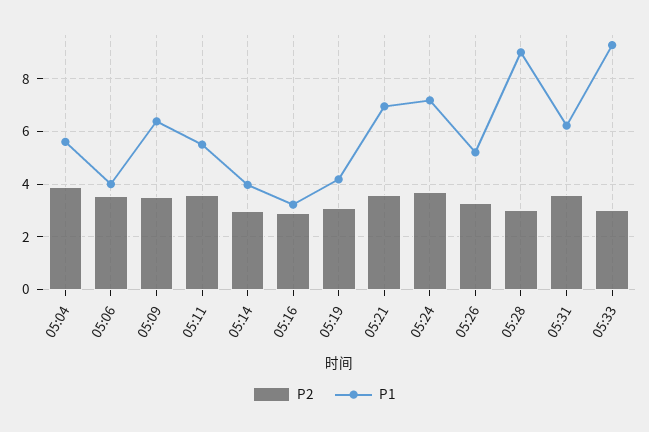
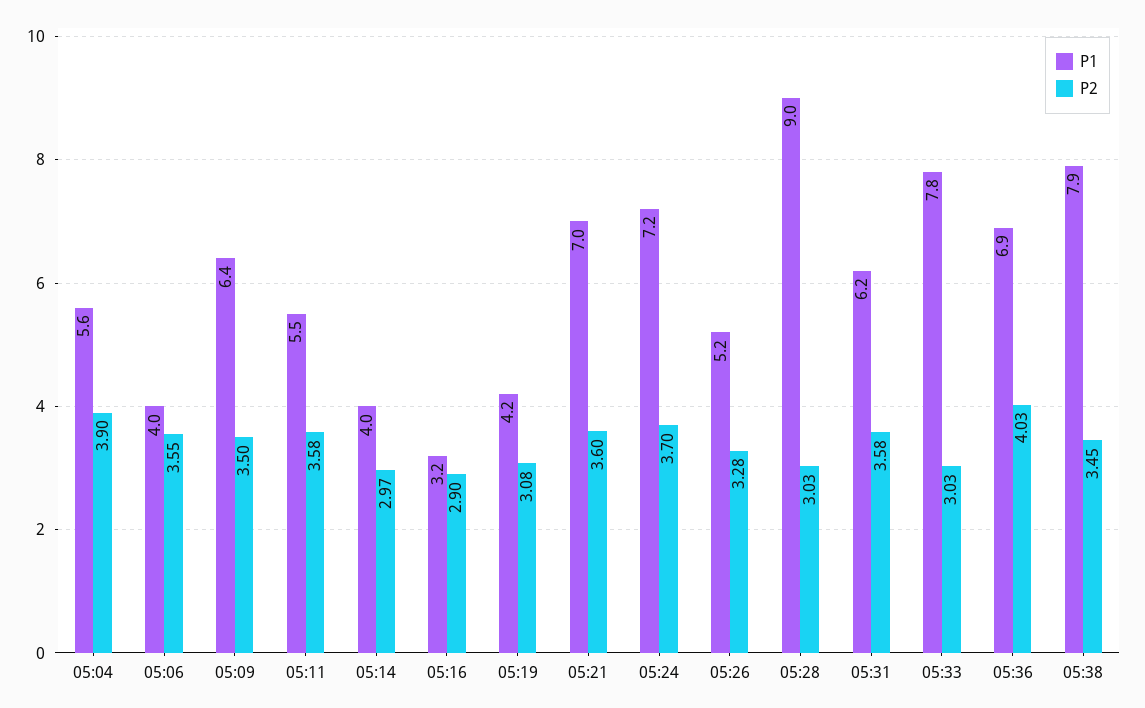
P1, 05:33: 9.25 -> 7.8
P1, 05:36: none -> 6.9
P2, 05:36: none -> 4.03
P1, 05:38: none -> 7.9
P2, 05:38: none -> 3.45

